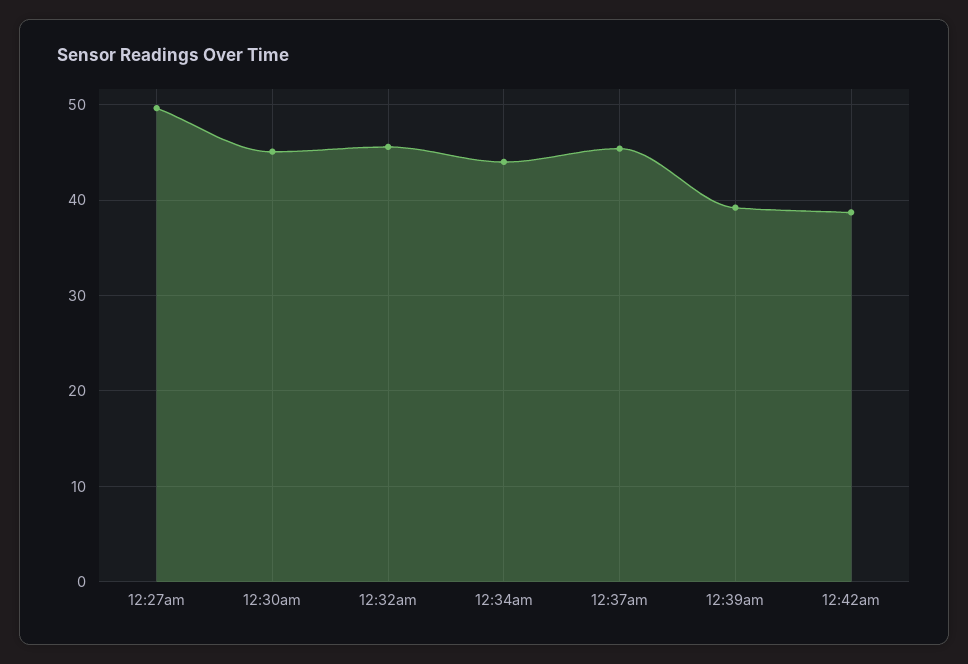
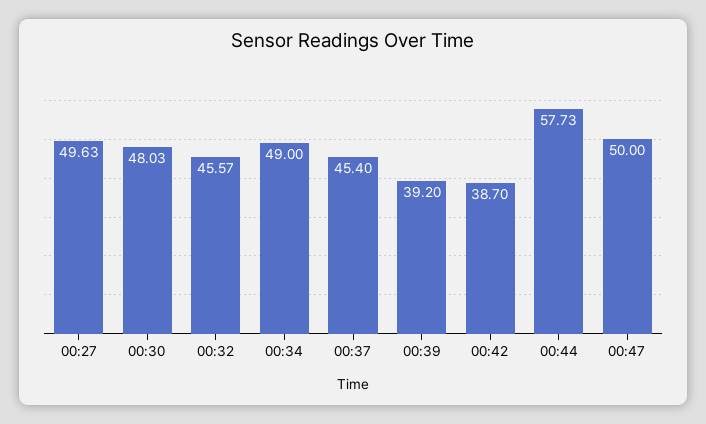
12:30am: 45 -> 48.03
12:34am: 44 -> 49
00:44: none -> 57.73
00:47: none -> 50

